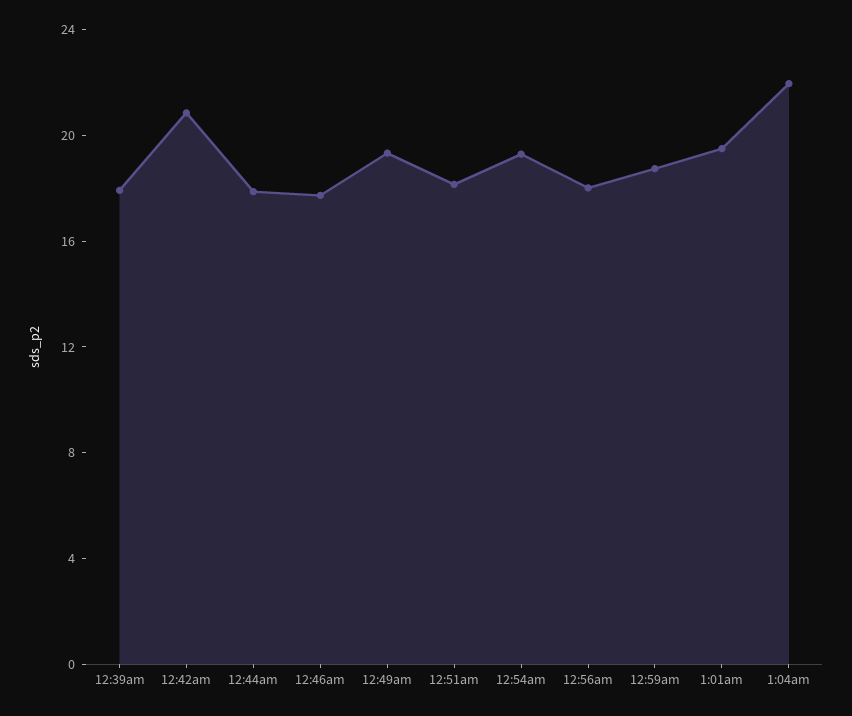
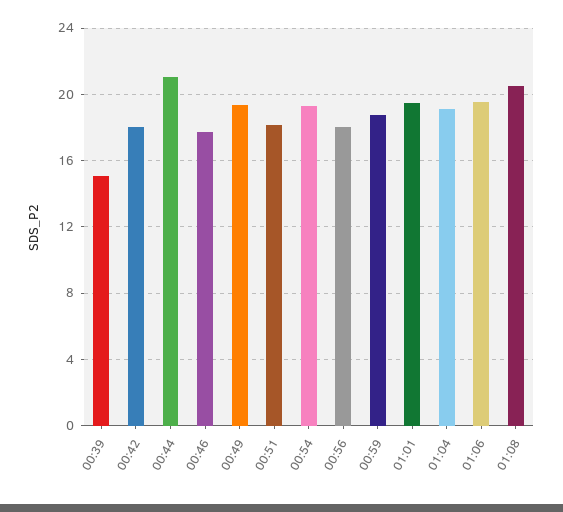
12:39am: 18 -> 15
12:42am: 21 -> 18
12:44am: 18 -> 21
1:04am: 22 -> 19
01:06: none -> 19.5
01:08: none -> 20.5

